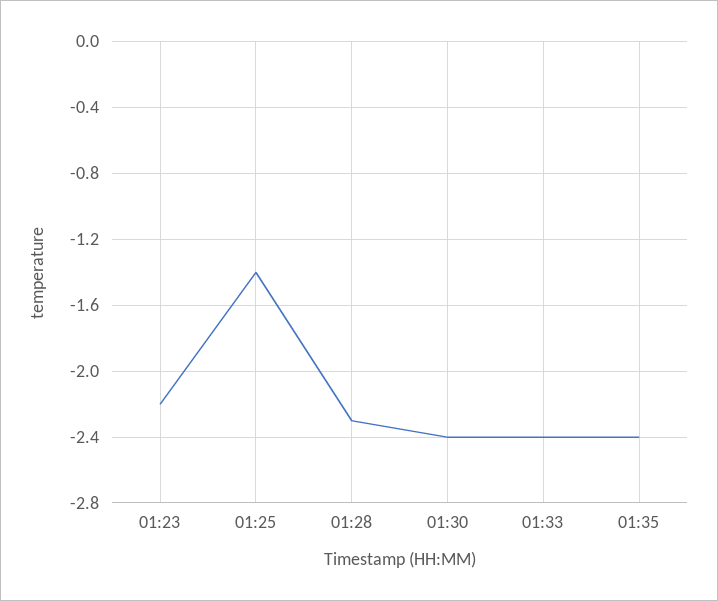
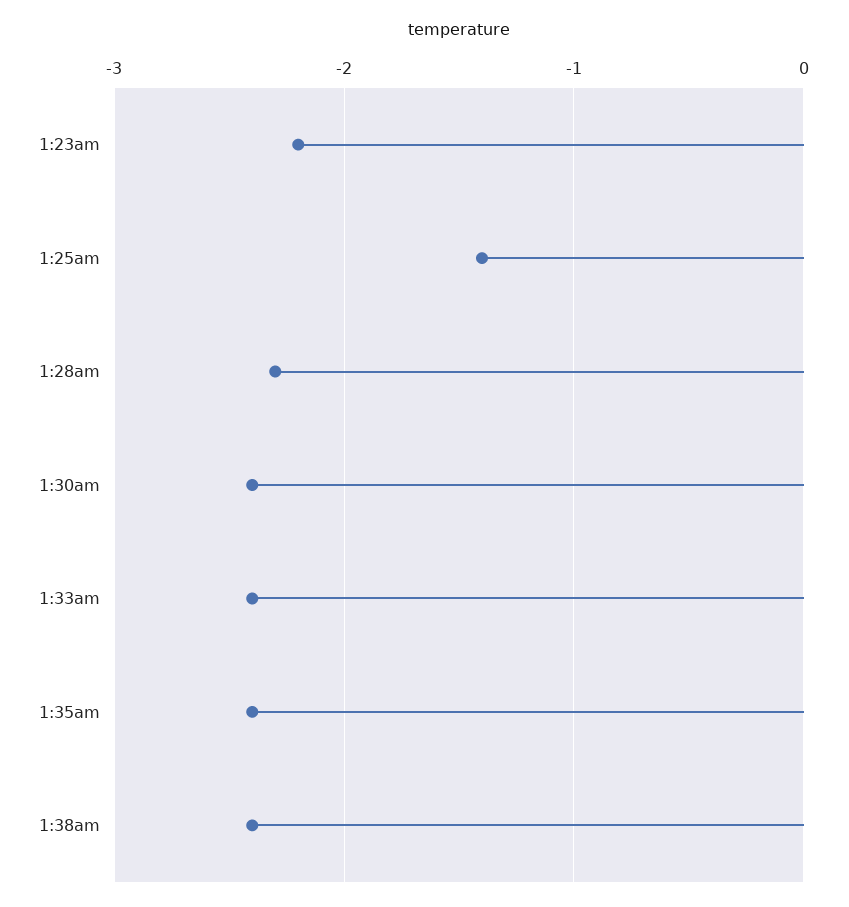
1:38am: none -> -2.4

